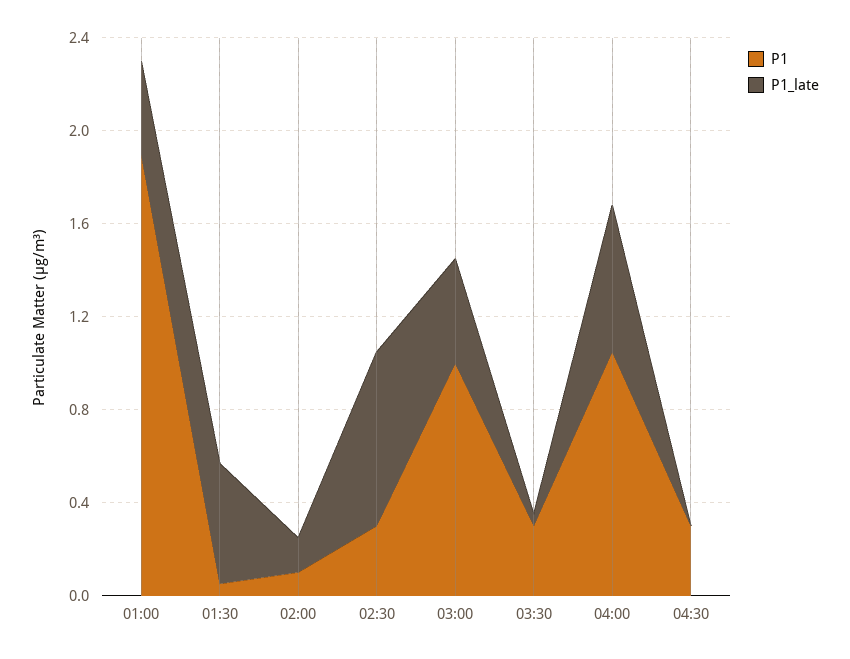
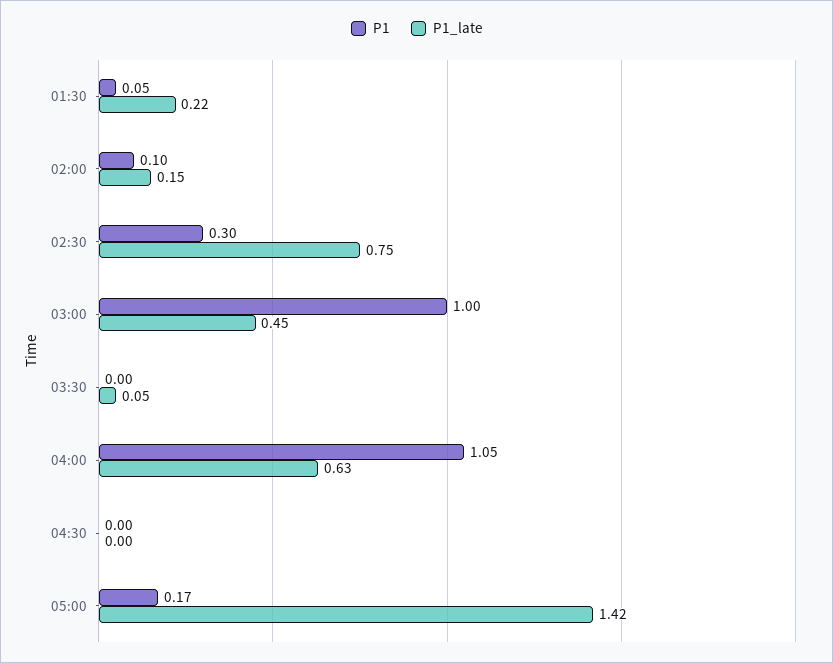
P1, 01:00: 1.9 -> none
P1_late, 01:00: 0.4 -> none
P1_late, 01:30: 0.5 -> 0.22
P1, 03:30: 0.3 -> 0
P1, 04:30: 0.3 -> 0
P1, 05:00: none -> 0.17
P1_late, 05:00: none -> 1.42

